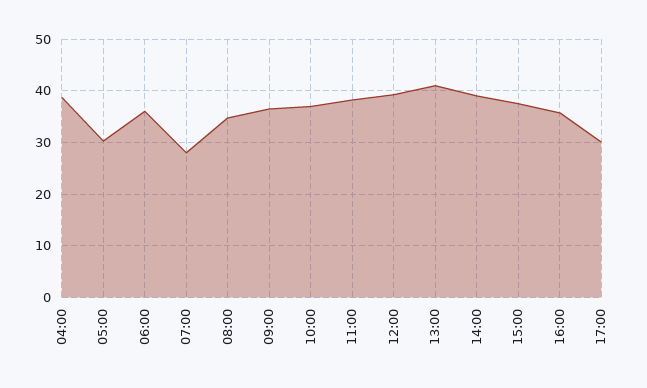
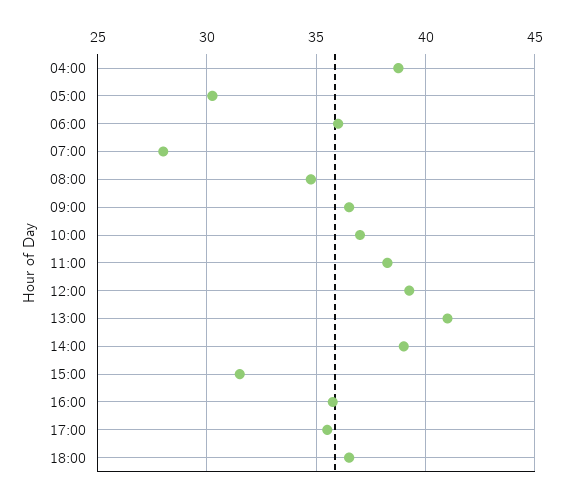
15:00: 38 -> 31.5
17:00: 30 -> 35.5
18:00: none -> 36.5

